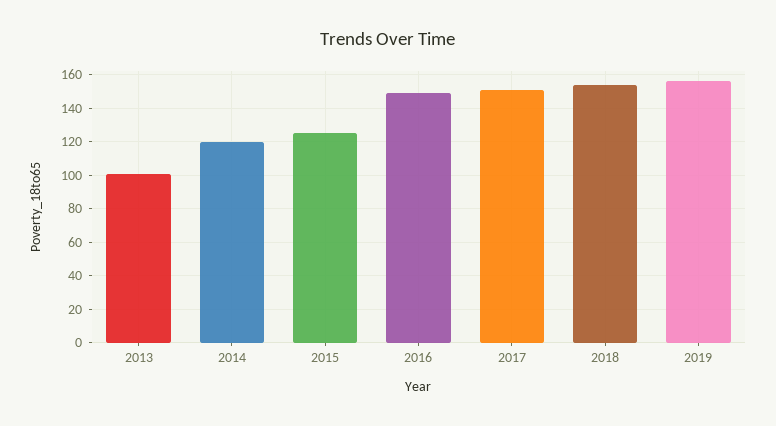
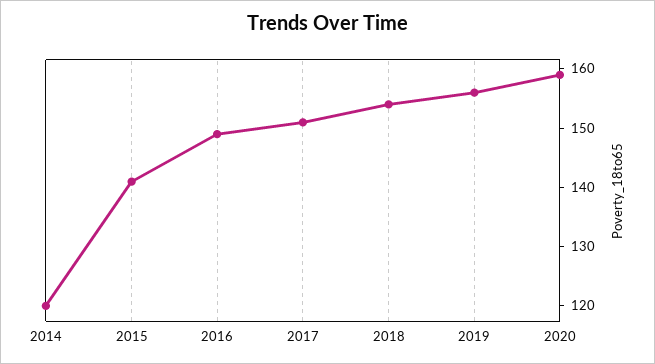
2013: 100 -> none
2015: 125 -> 140
2020: none -> 160

